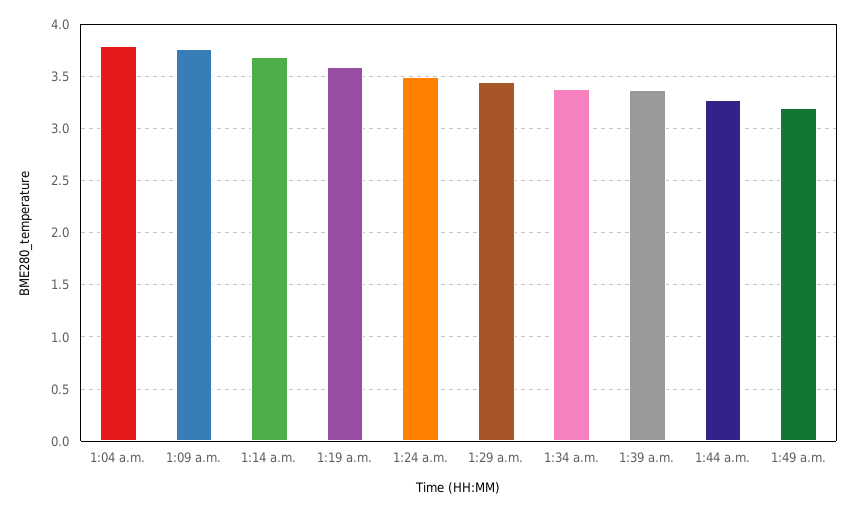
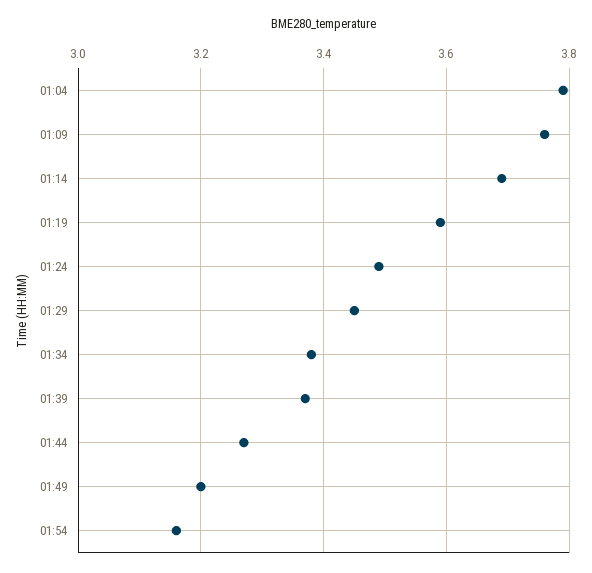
01:54: none -> 3.15

